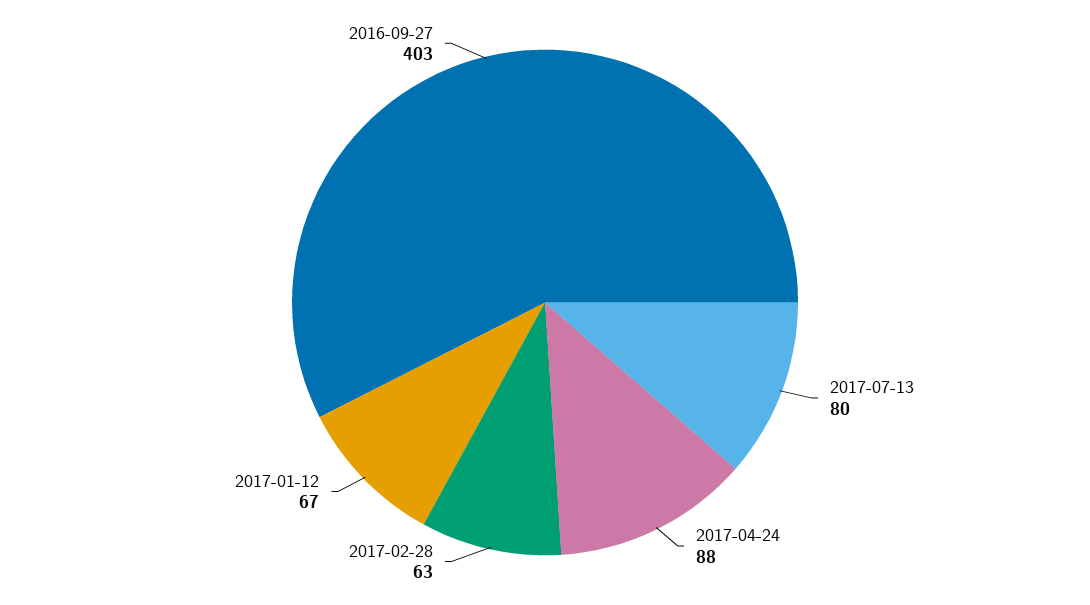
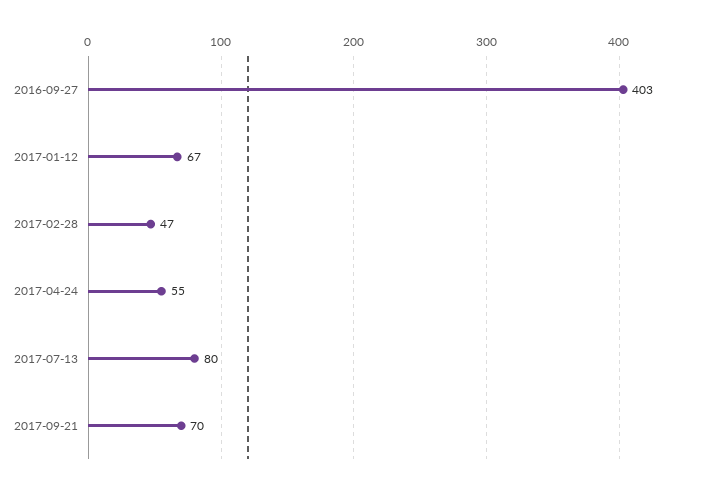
2017-04-24: 88 -> 55
2017-02-28: 63 -> 47
2017-09-21: none -> 70

